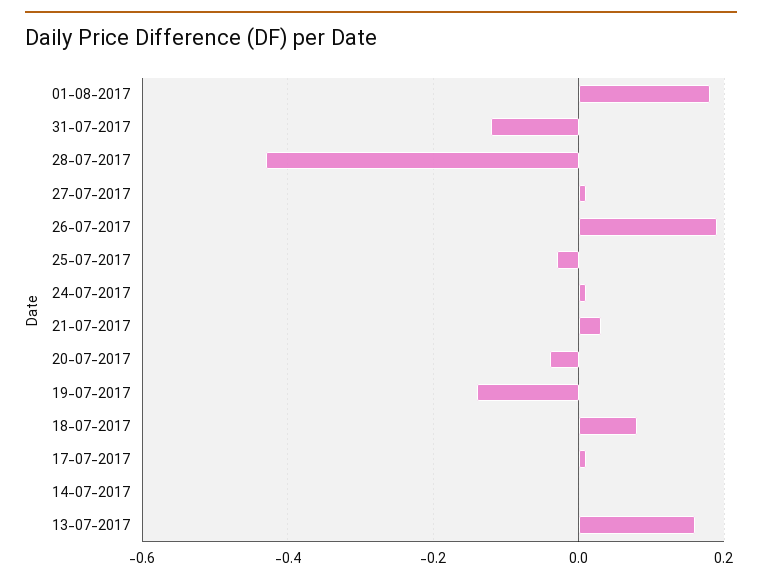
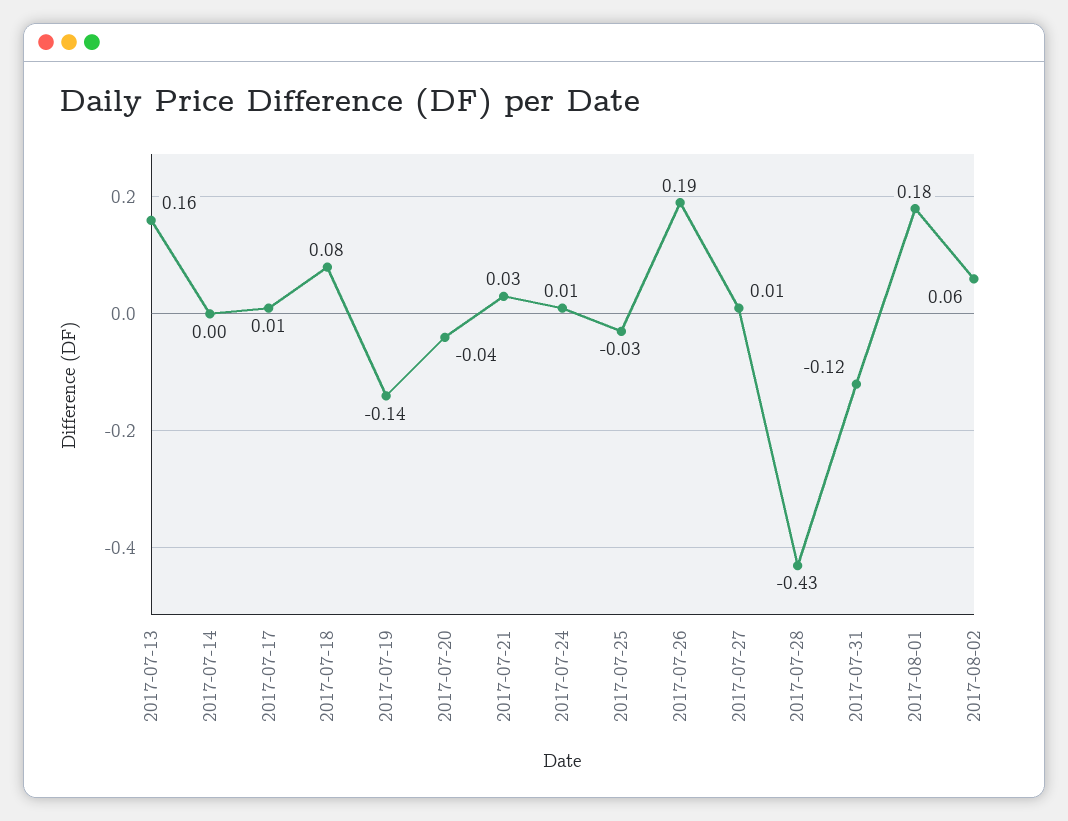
2017-08-02: none -> 0.06

